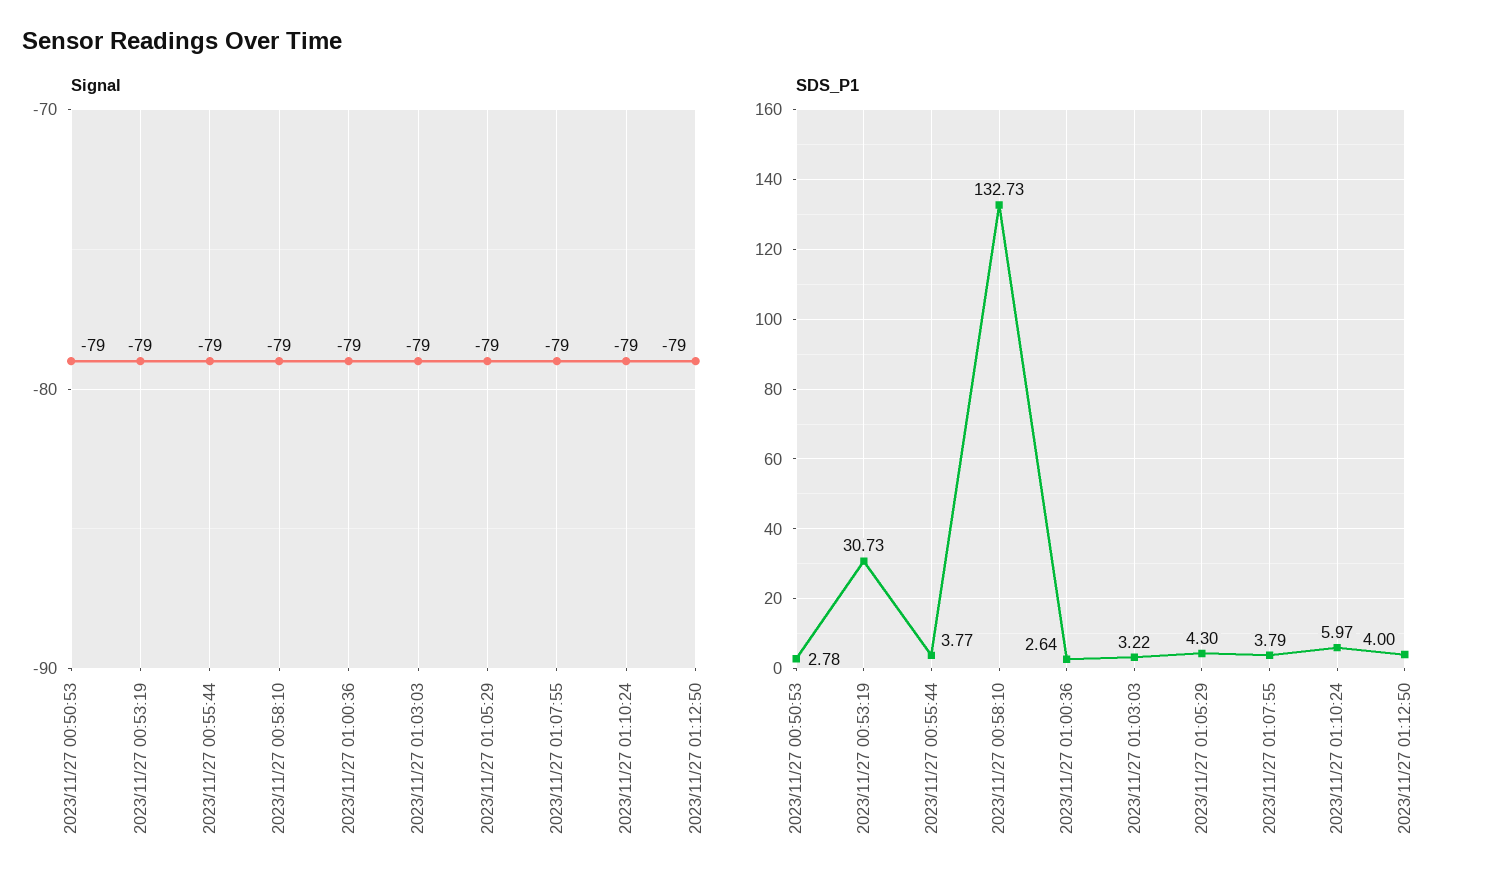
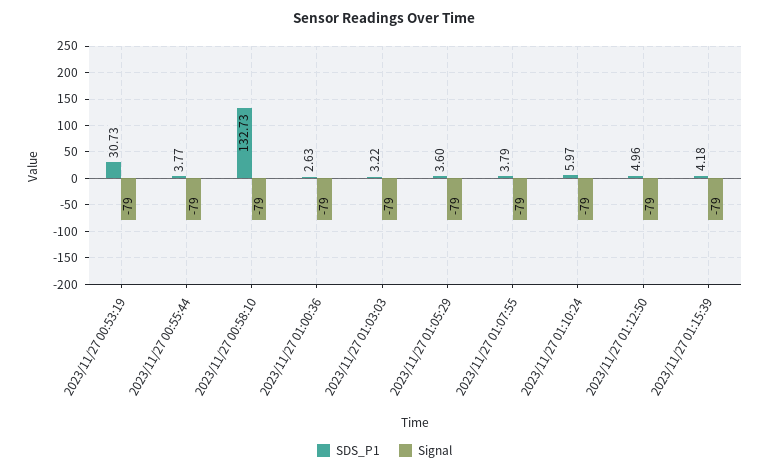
Signal, 2023/11/27 00:50:53: -79 -> none
SDS_P1, 2023/11/27 00:50:53: 2.78 -> none
SDS_P1, 2023/11/27 01:00:36: 2.64 -> 2.63
SDS_P1, 2023/11/27 01:05:29: 4.3 -> 3.6
SDS_P1, 2023/11/27 01:12:50: 4 -> 4.96
SDS_P1, 2023/11/27 01:15:39: none -> 4.18
Signal, 2023/11/27 01:15:39: none -> -79

